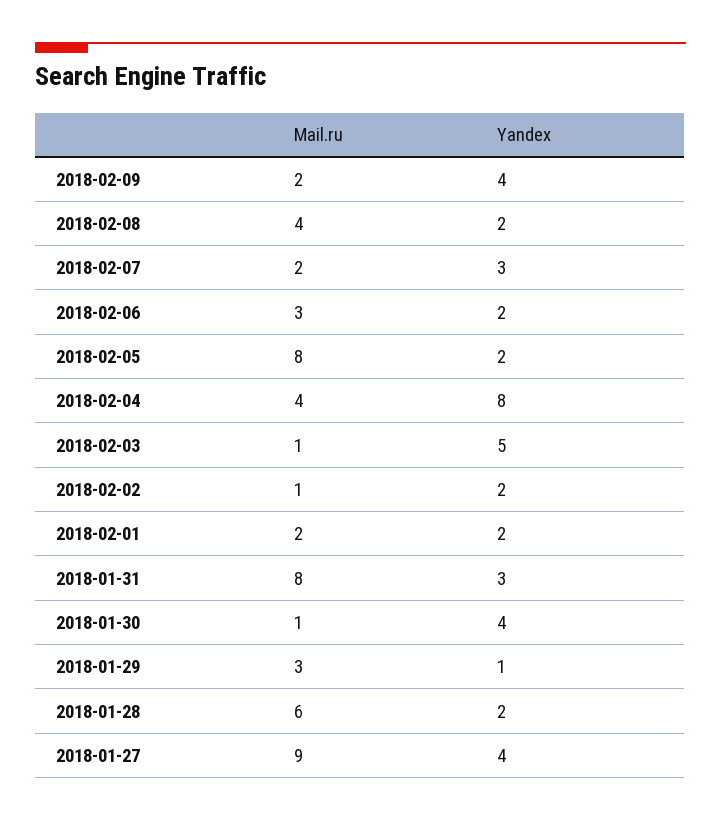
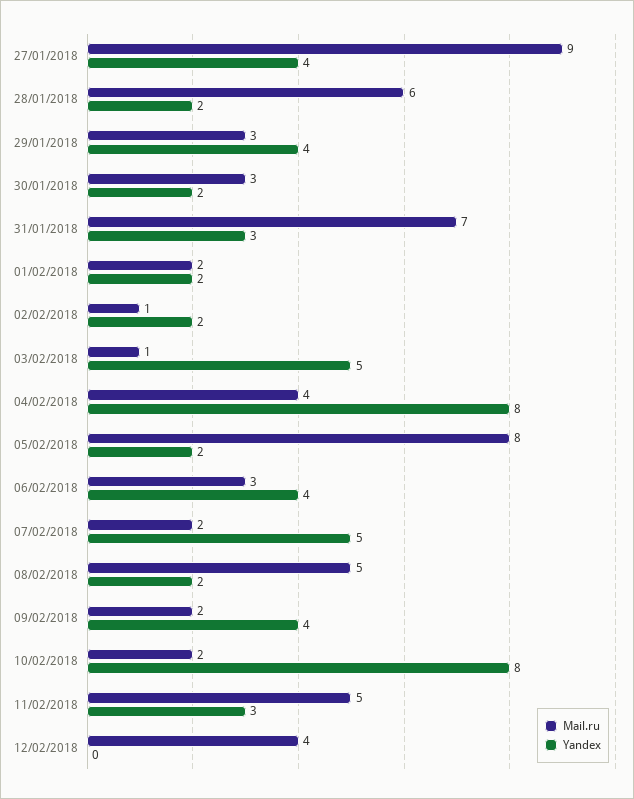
Mail.ru, 2018-02-08: 4 -> 5
Yandex, 2018-02-07: 3 -> 5
Yandex, 2018-02-06: 2 -> 4
Mail.ru, 2018-01-31: 8 -> 7
Mail.ru, 2018-01-30: 1 -> 3
Yandex, 2018-01-30: 4 -> 2
Yandex, 2018-01-29: 1 -> 4
Mail.ru, 10/02/2018: none -> 2
Yandex, 10/02/2018: none -> 8
Mail.ru, 11/02/2018: none -> 5
Yandex, 11/02/2018: none -> 3
Mail.ru, 12/02/2018: none -> 4
Yandex, 12/02/2018: none -> 0

